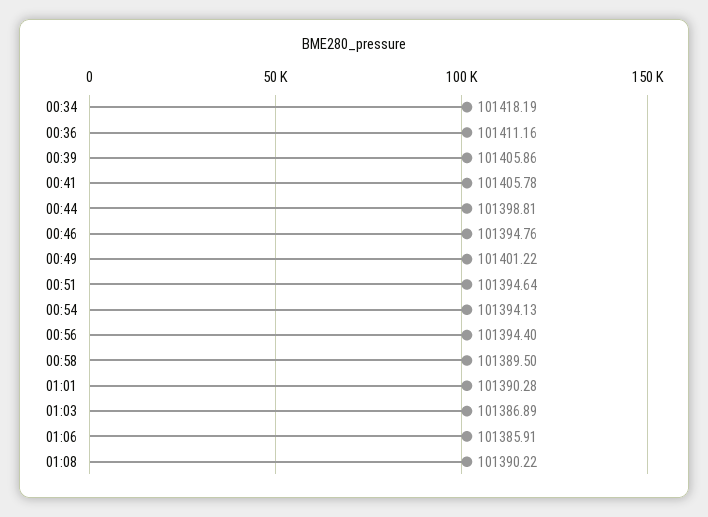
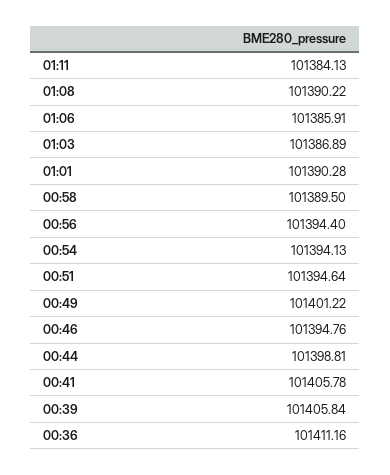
00:34: 101418.19 -> none
00:39: 101405.86 -> 101405.84
01:11: none -> 101384.13

